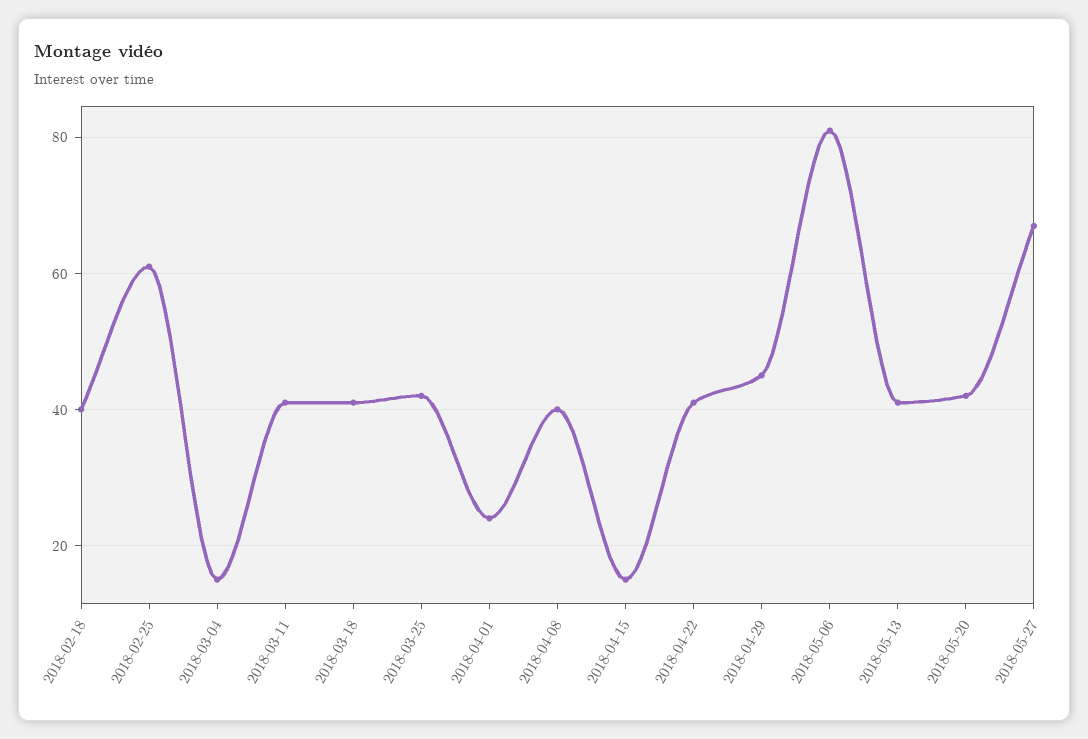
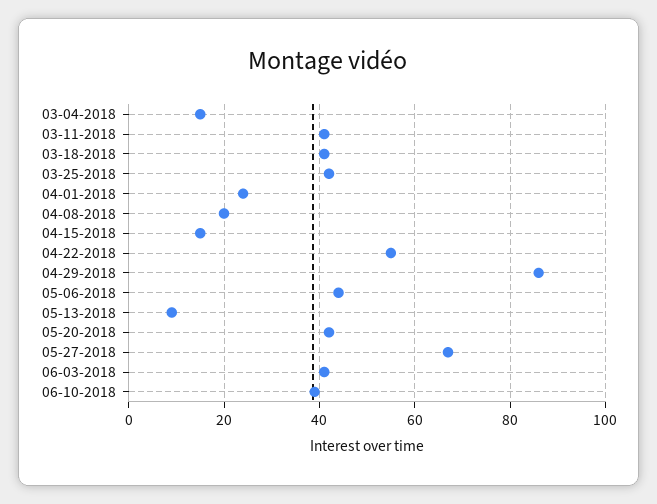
2018-02-18: 40 -> none
2018-02-25: 60 -> none
2018-04-08: 40 -> 20
2018-04-22: 40 -> 55
2018-04-29: 45 -> 85
2018-05-06: 80 -> 45
2018-05-13: 40 -> 10
06-03-2018: none -> 40
06-10-2018: none -> 40

